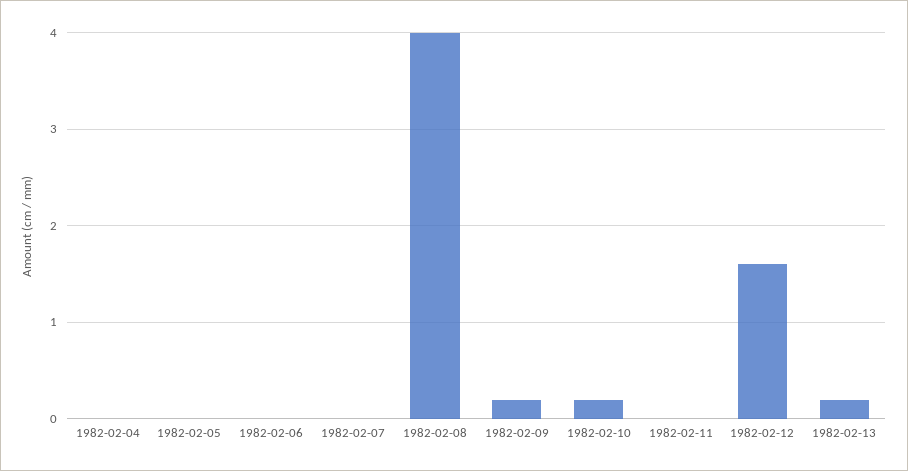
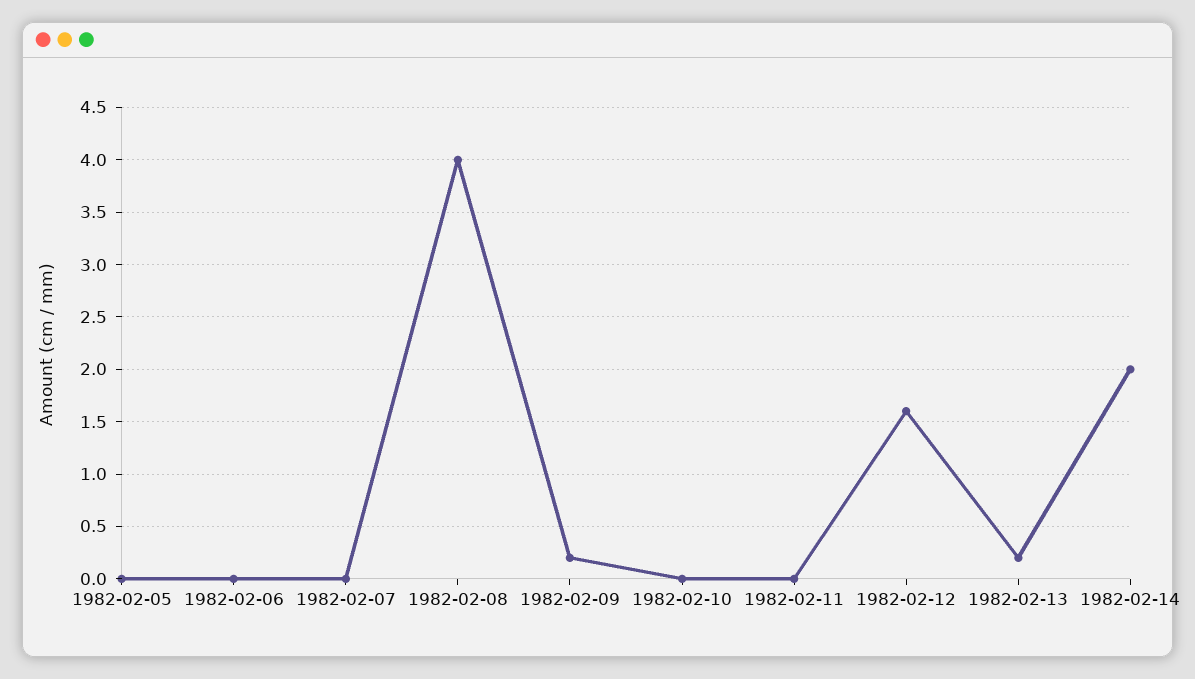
1982-02-04: 0 -> none
1982-02-10: 0.2 -> 0
1982-02-14: none -> 2

